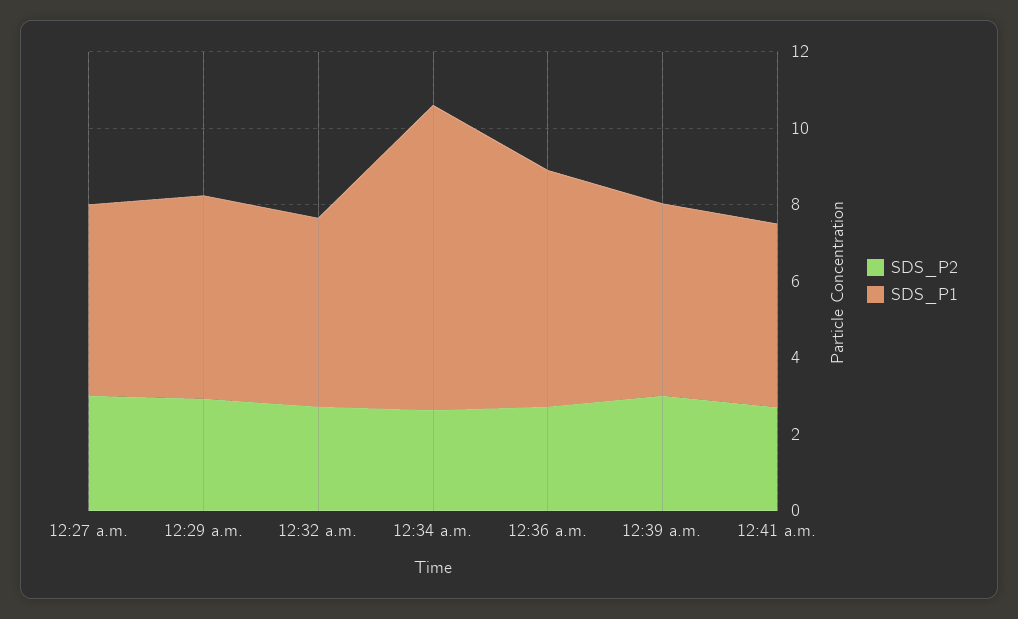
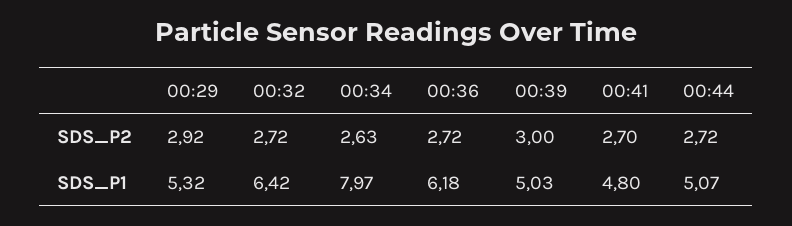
SDS_P2, 12:27 a.m.: 3 -> none
SDS_P1, 12:27 a.m.: 5 -> none
SDS_P1, 12:32 a.m.: 5 -> 6.42
SDS_P2, 00:44: none -> 2.72
SDS_P1, 00:44: none -> 5.07

